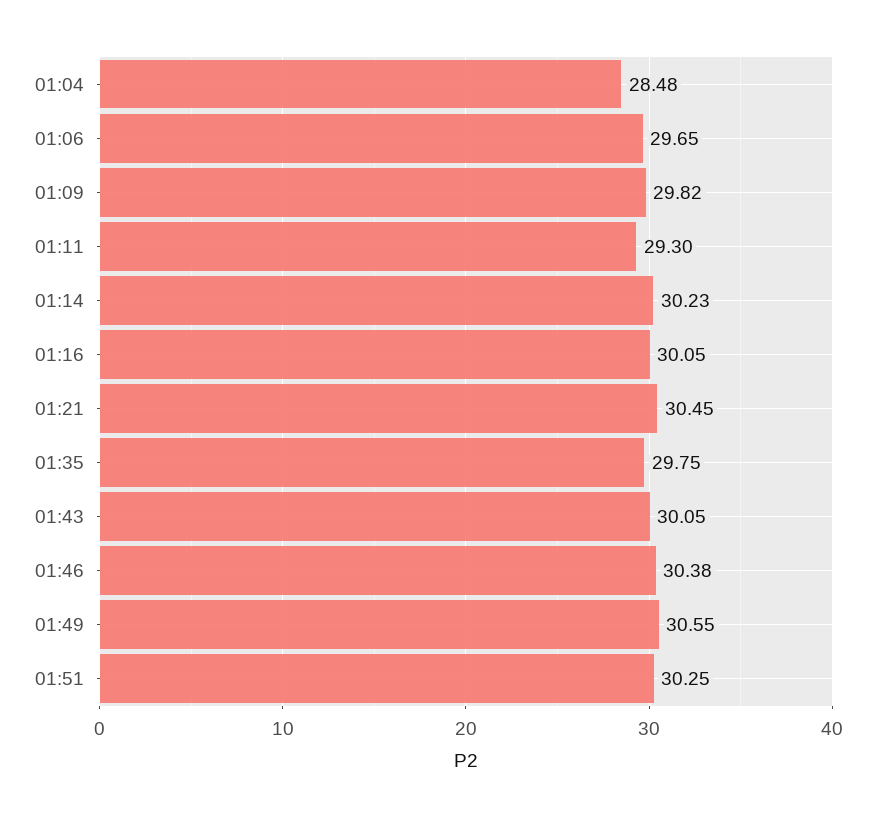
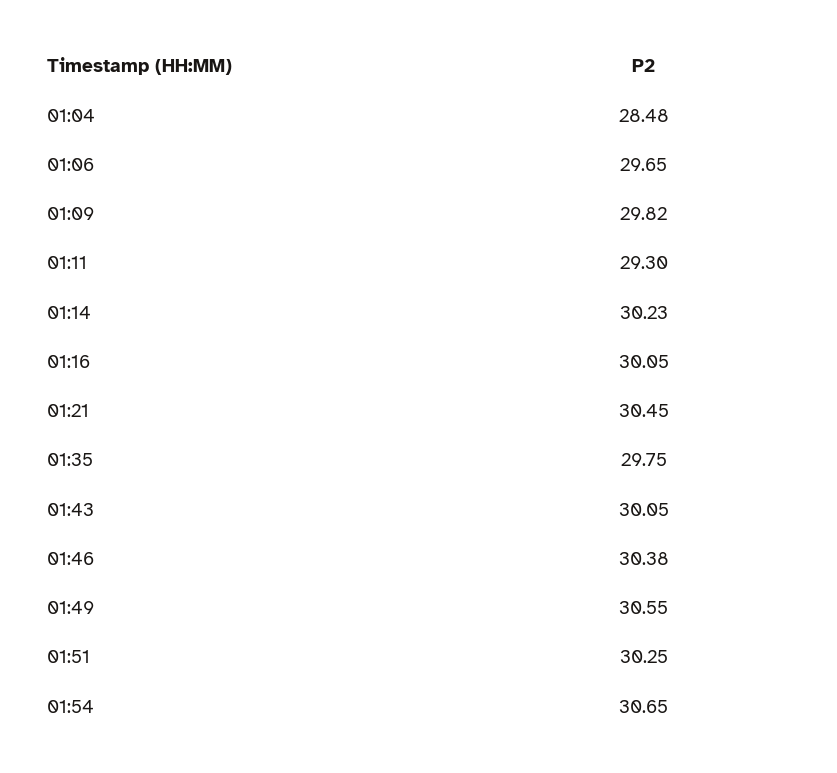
01:54: none -> 30.65

